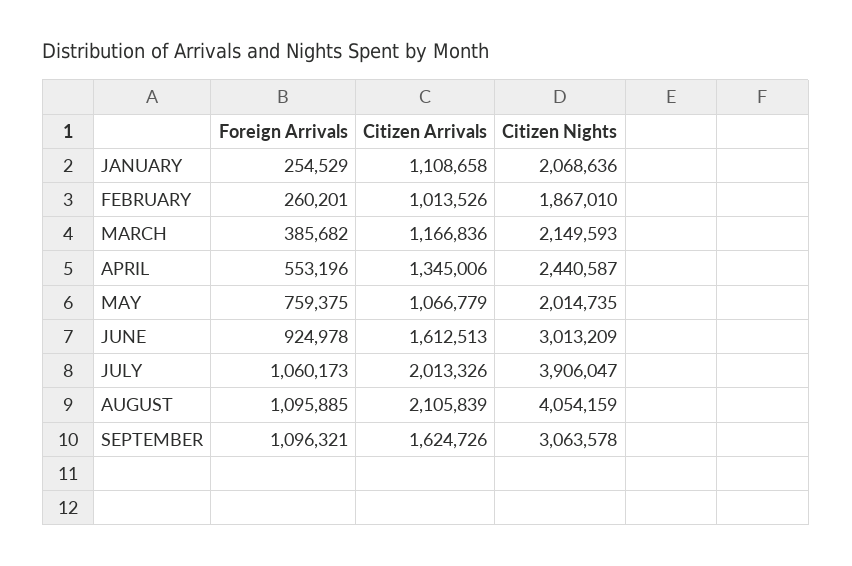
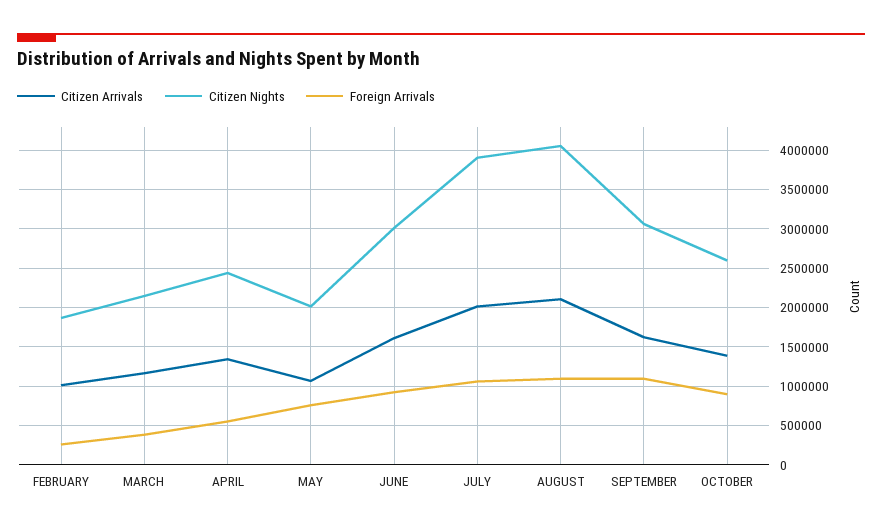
Foreign Arrivals, JANUARY: 254529 -> none
Citizen Arrivals, JANUARY: 1108658 -> none
Citizen Nights, JANUARY: 2068636 -> none
Citizen Arrivals, OCTOBER: none -> 1400000
Citizen Nights, OCTOBER: none -> 2600000
Foreign Arrivals, OCTOBER: none -> 900000

